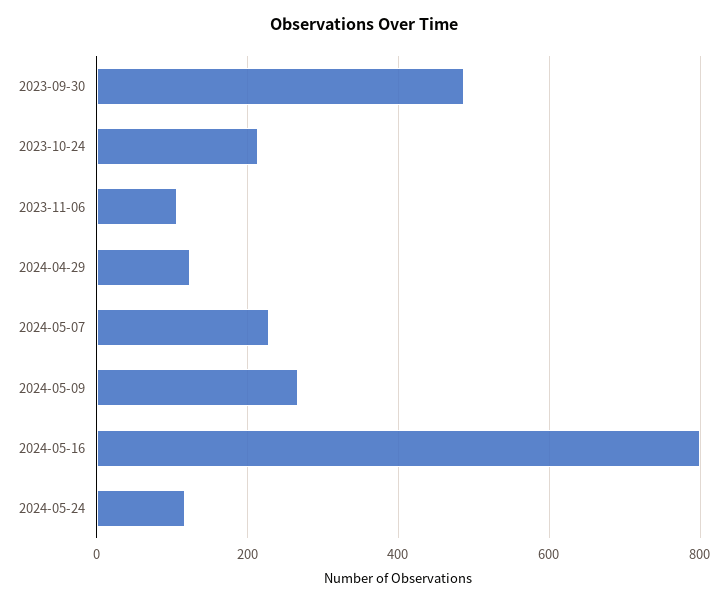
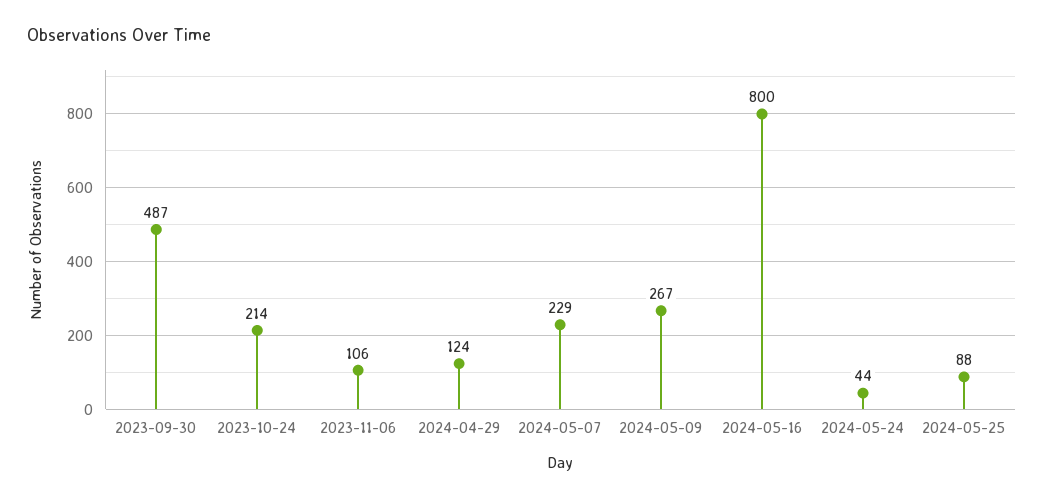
2024-05-24: 120 -> 44
2024-05-25: none -> 88

